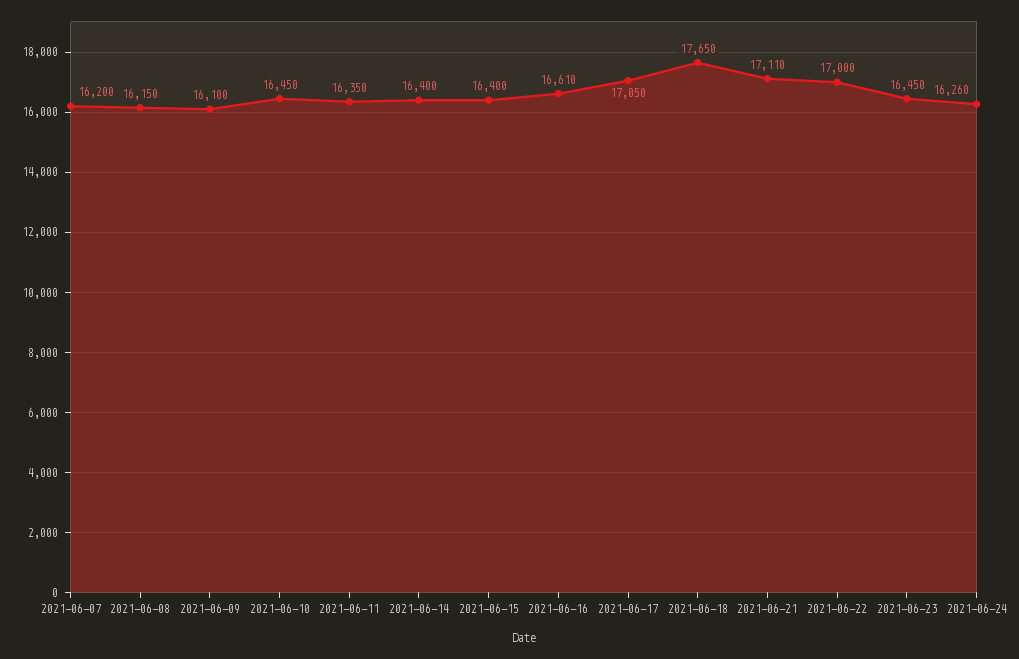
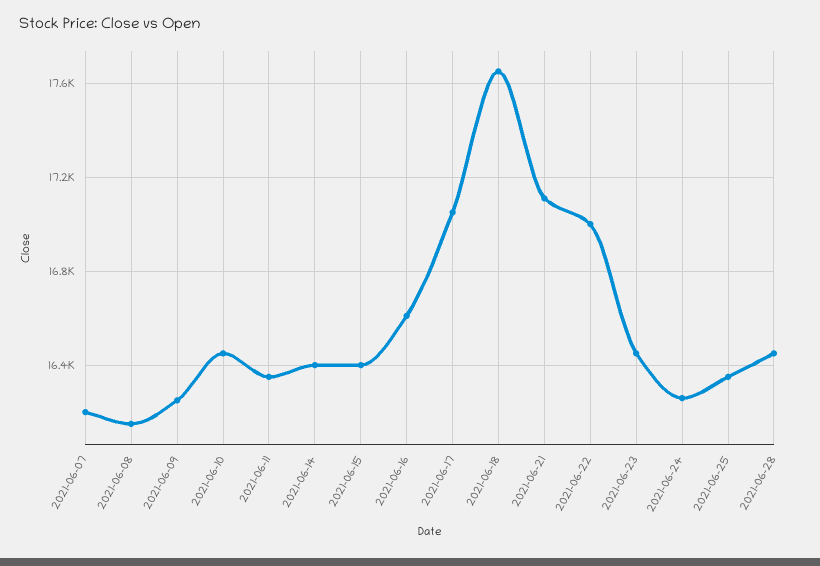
2021-06-09: 16100 -> 16250
2021-06-25: none -> 16350
2021-06-28: none -> 16450

